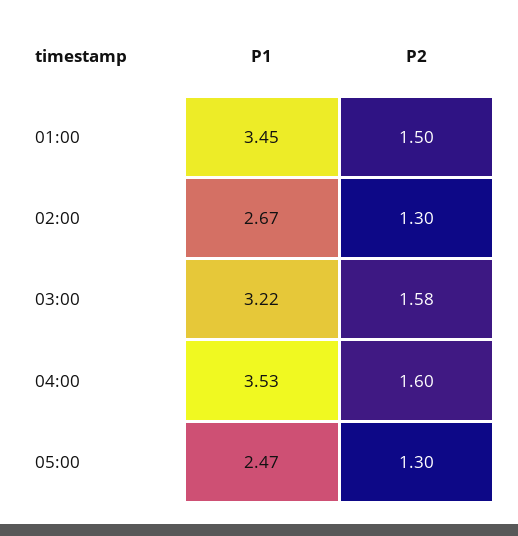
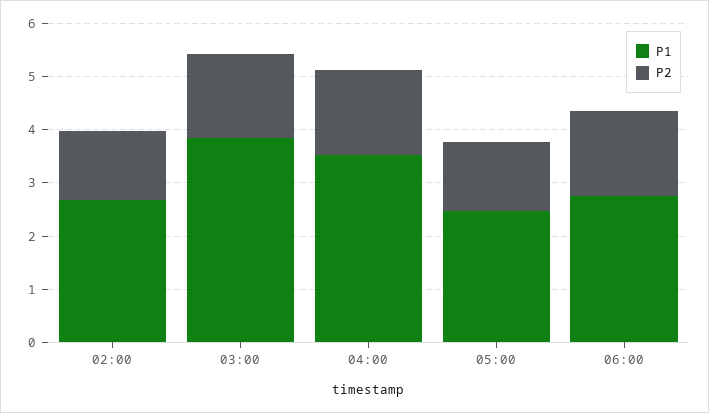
P1, 01:00: 3.45 -> none
P2, 01:00: 1.5 -> none
P1, 03:00: 3.22 -> 3.8
P1, 06:00: none -> 2.8
P2, 06:00: none -> 1.6

